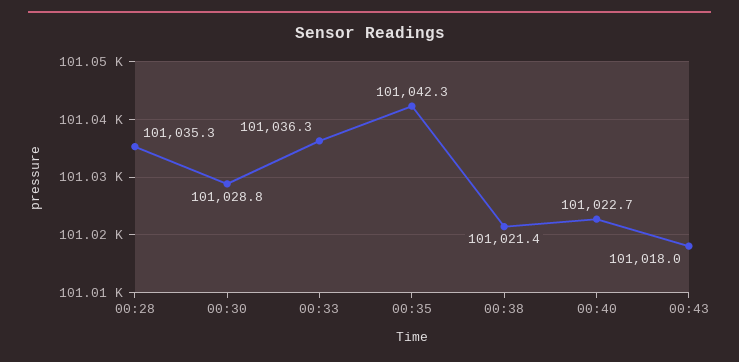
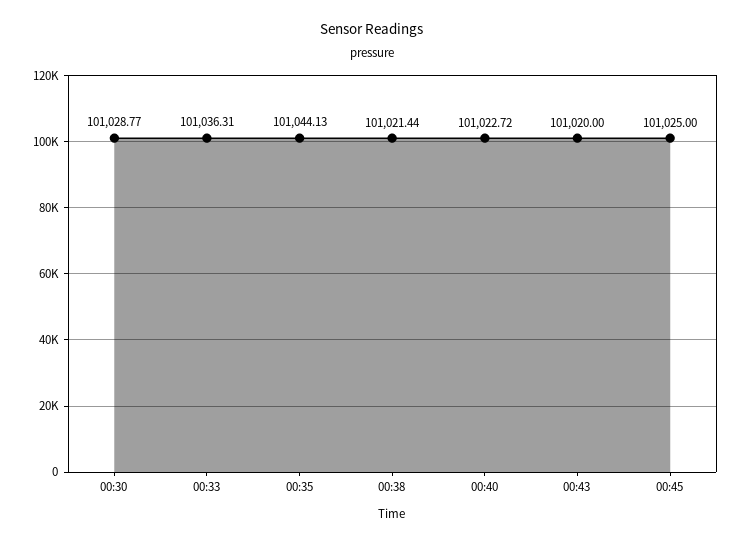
00:28: 101035.3 -> none
00:35: 101042.3 -> 101044.13
00:43: 101018 -> 101020
00:45: none -> 101025

